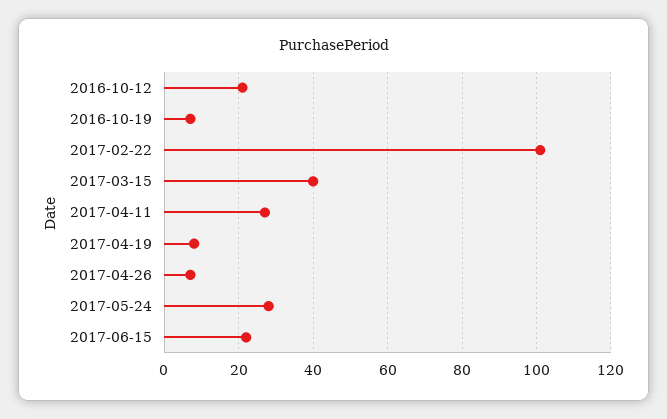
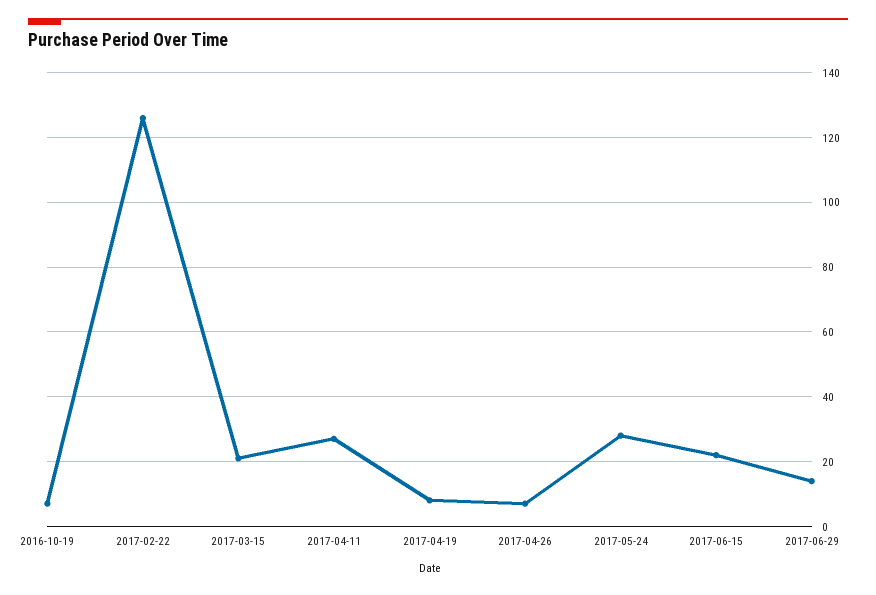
2016-10-12: 20 -> none
2017-02-22: 100 -> 125
2017-03-15: 40 -> 20
2017-06-29: none -> 15

